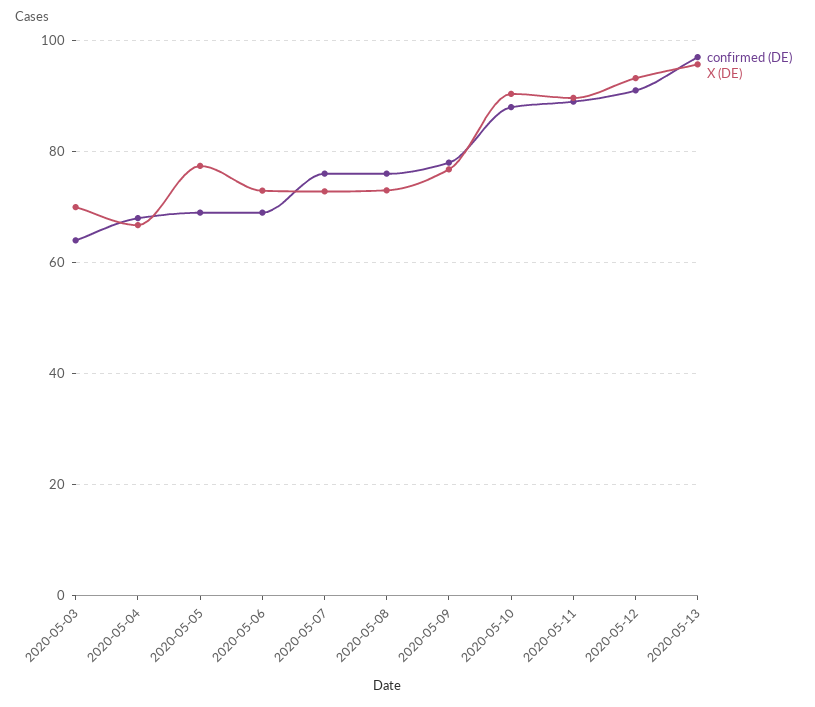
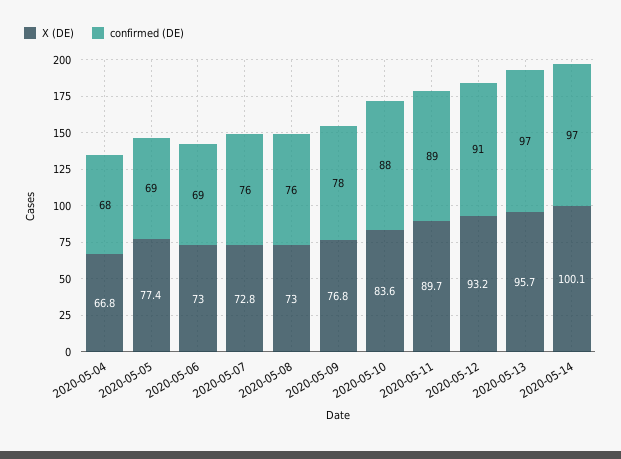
confirmed (DE), 2020-05-03: 64 -> none
X (DE), 2020-05-03: 70 -> none
X (DE), 2020-05-10: 90 -> 83.6
X (DE), 2020-05-14: none -> 100.1
confirmed (DE), 2020-05-14: none -> 97

